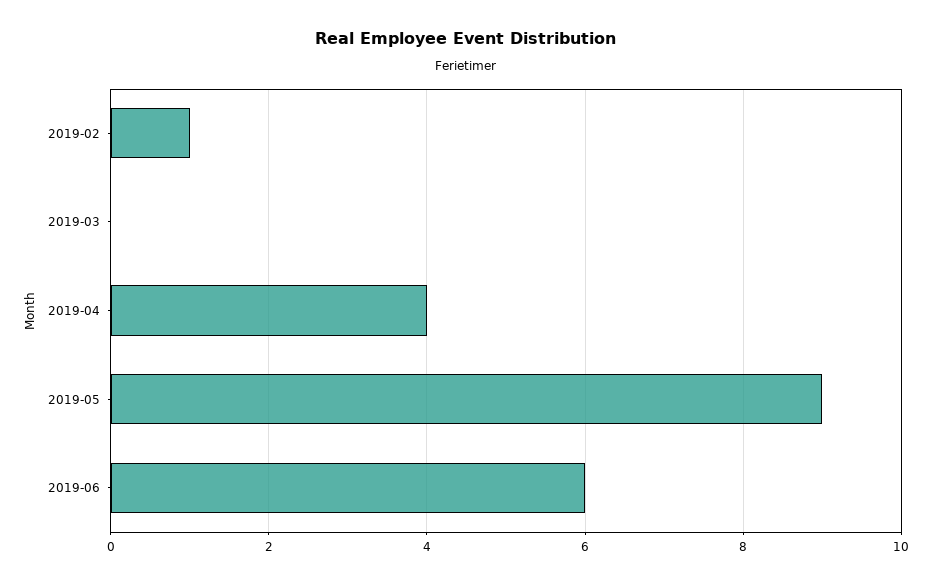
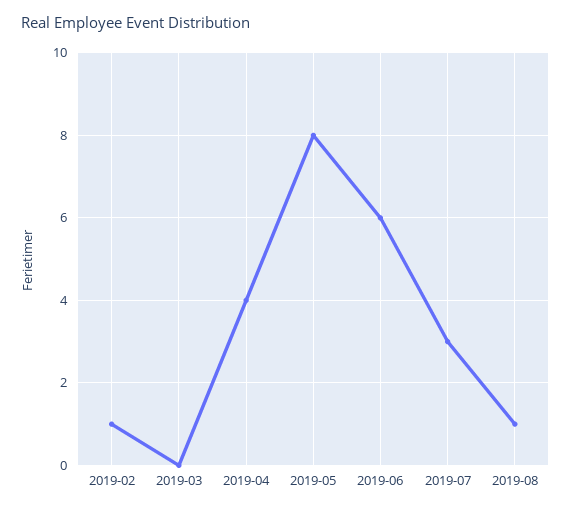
2019-05: 9 -> 8
2019-07: none -> 3
2019-08: none -> 1

